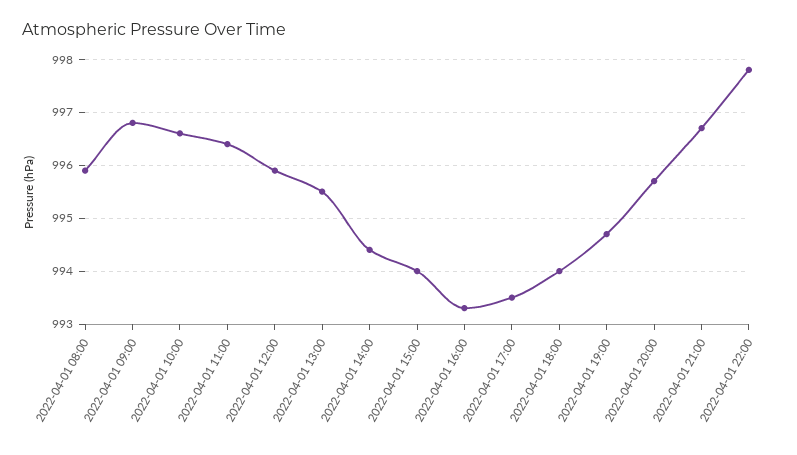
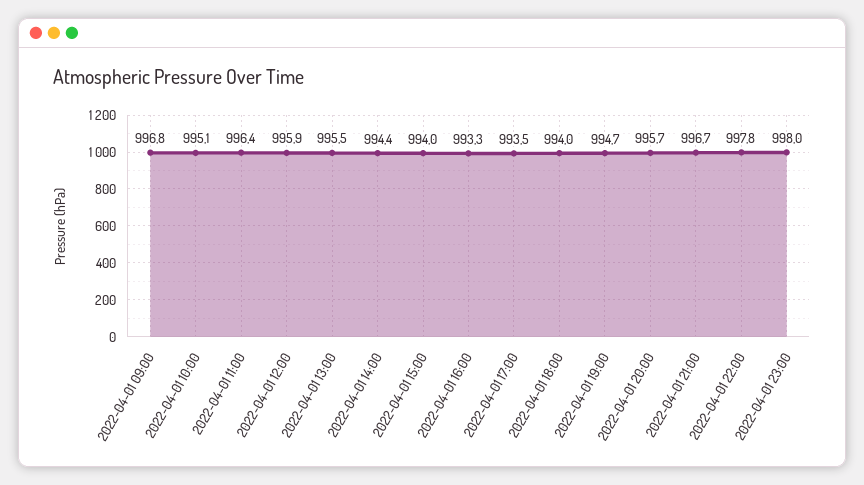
2022-04-01 08:00: 996 -> none
2022-04-01 10:00: 996.5 -> 995.1
2022-04-01 23:00: none -> 998

